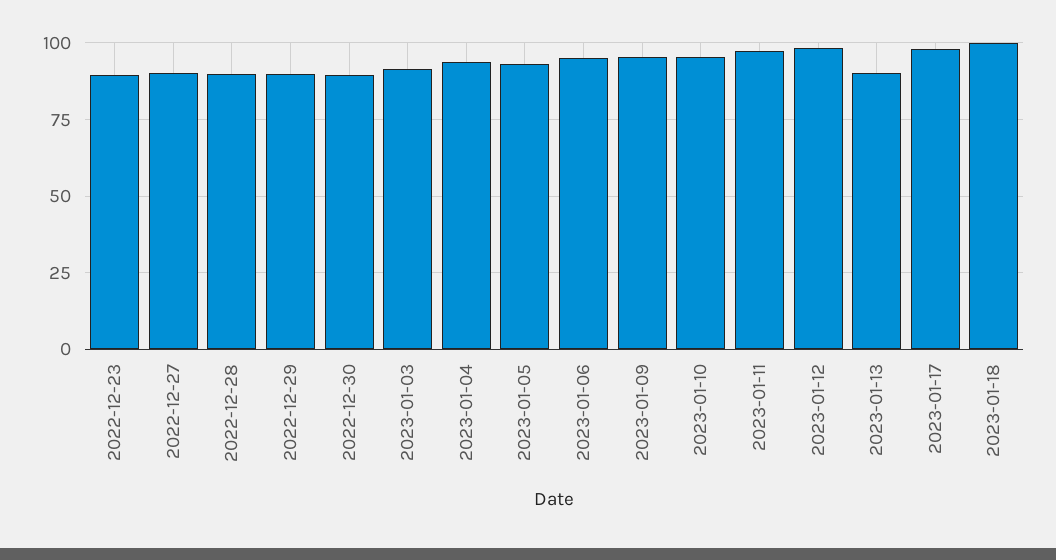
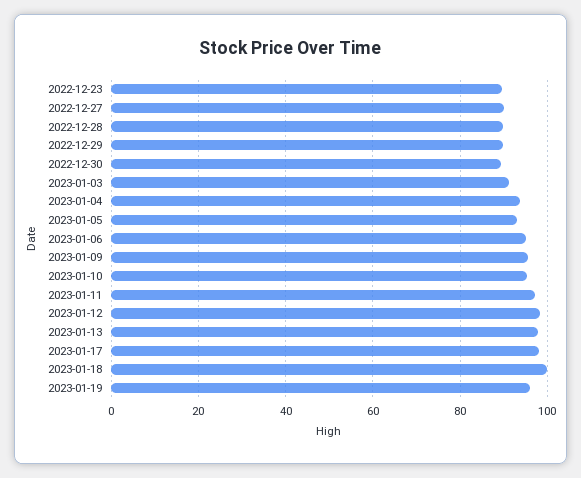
2023-01-13: 90 -> 98
2023-01-19: none -> 96

